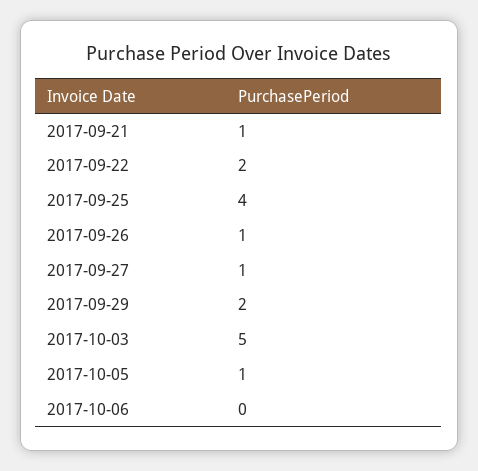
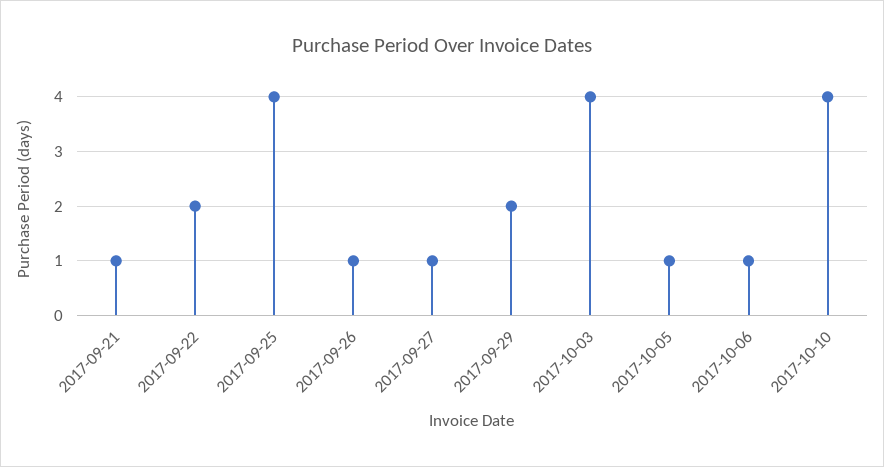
2017-10-03: 5 -> 4
2017-10-06: 0 -> 1
2017-10-10: none -> 4

